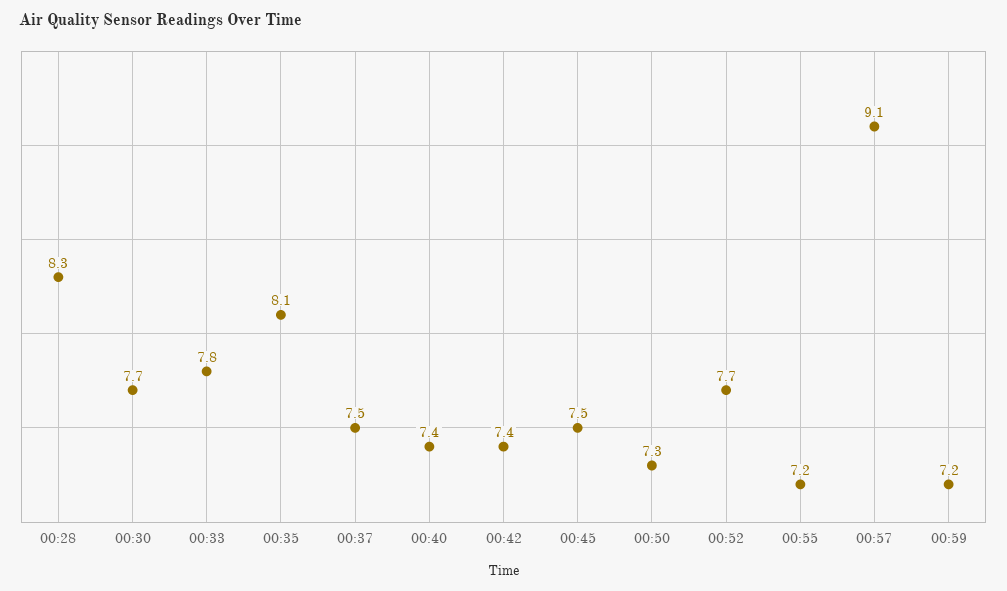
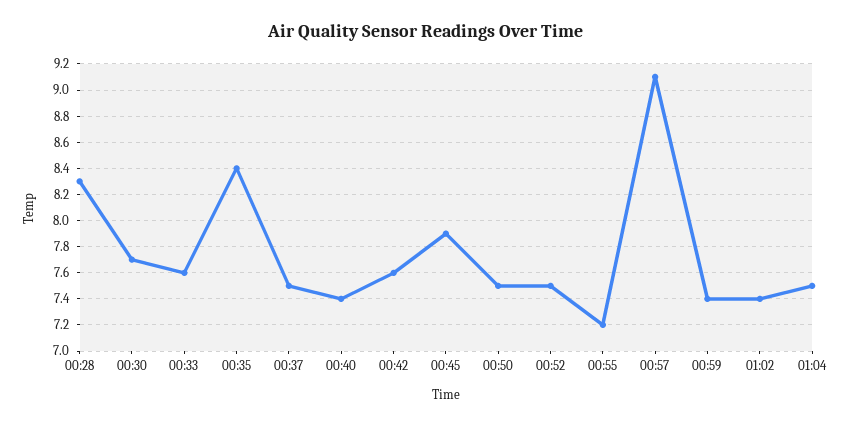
00:33: 7.8 -> 7.6
00:35: 8.1 -> 8.4
00:42: 7.4 -> 7.6
00:45: 7.5 -> 7.9
00:50: 7.3 -> 7.5
00:52: 7.7 -> 7.5
00:59: 7.2 -> 7.4
01:02: none -> 7.4
01:04: none -> 7.5

